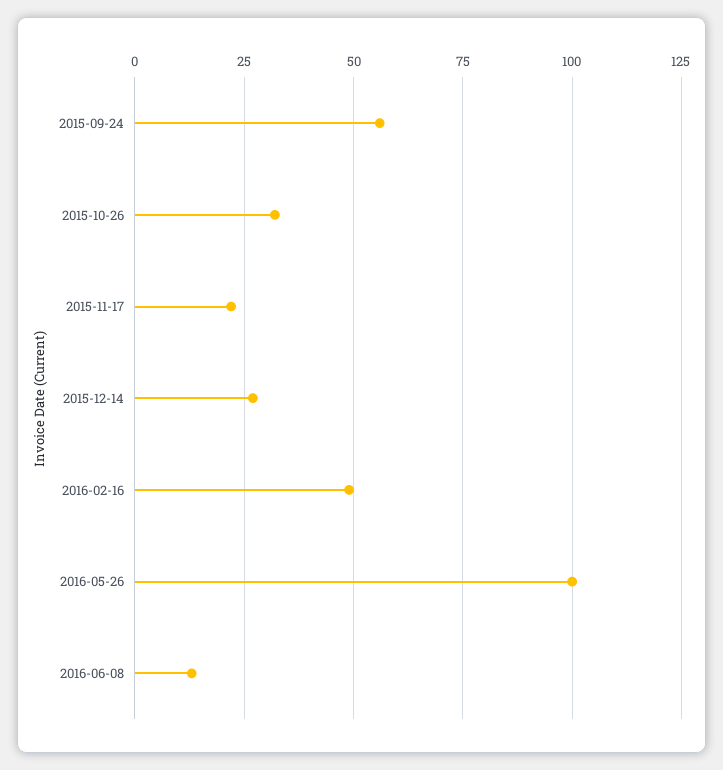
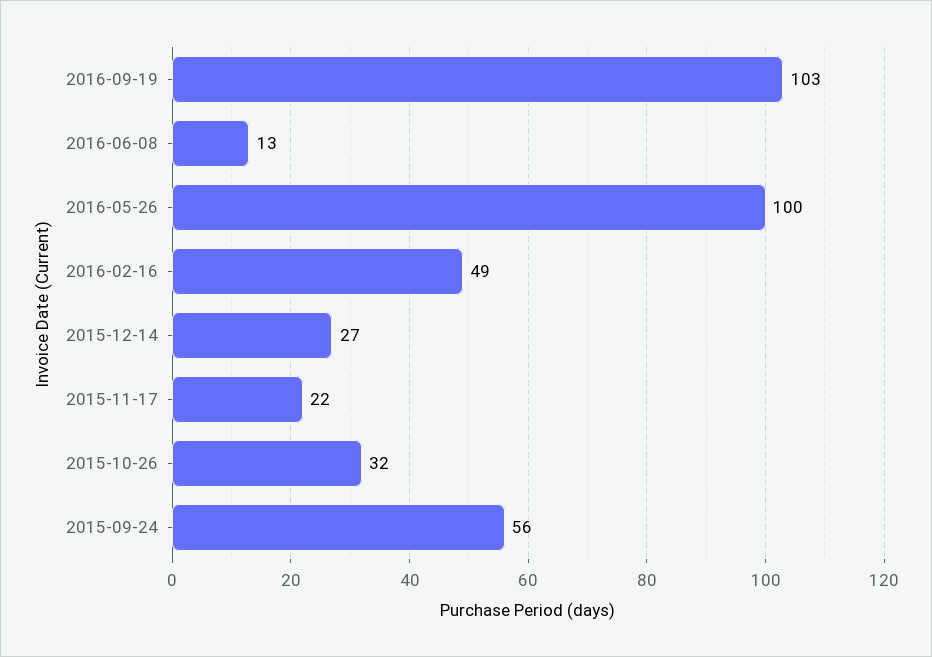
2016-09-19: none -> 103

